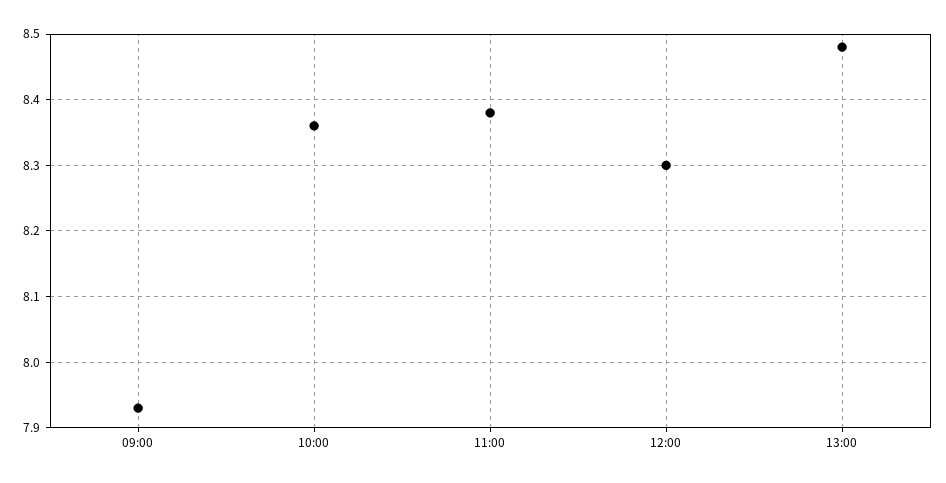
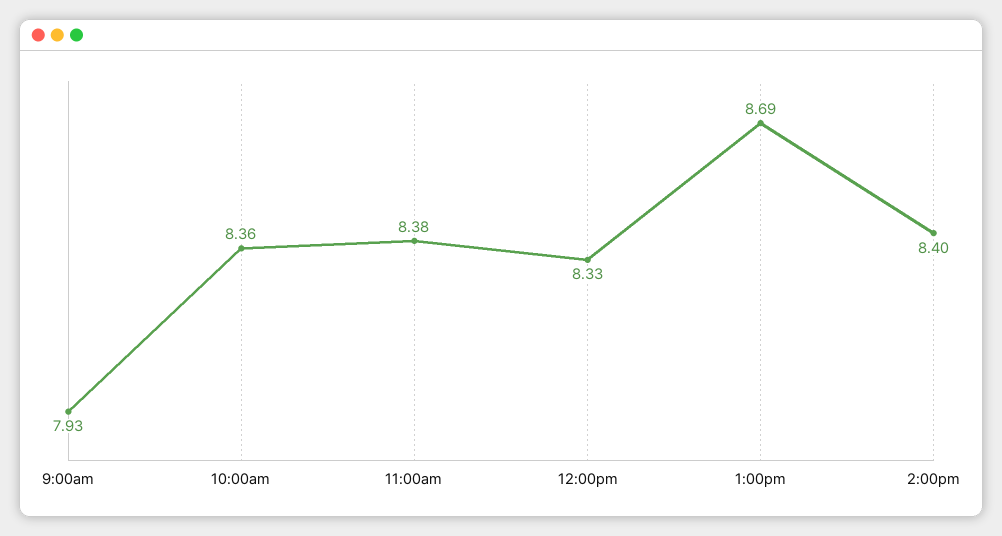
12:00: 8.3 -> 8.33
13:00: 8.48 -> 8.69
2:00pm: none -> 8.4

